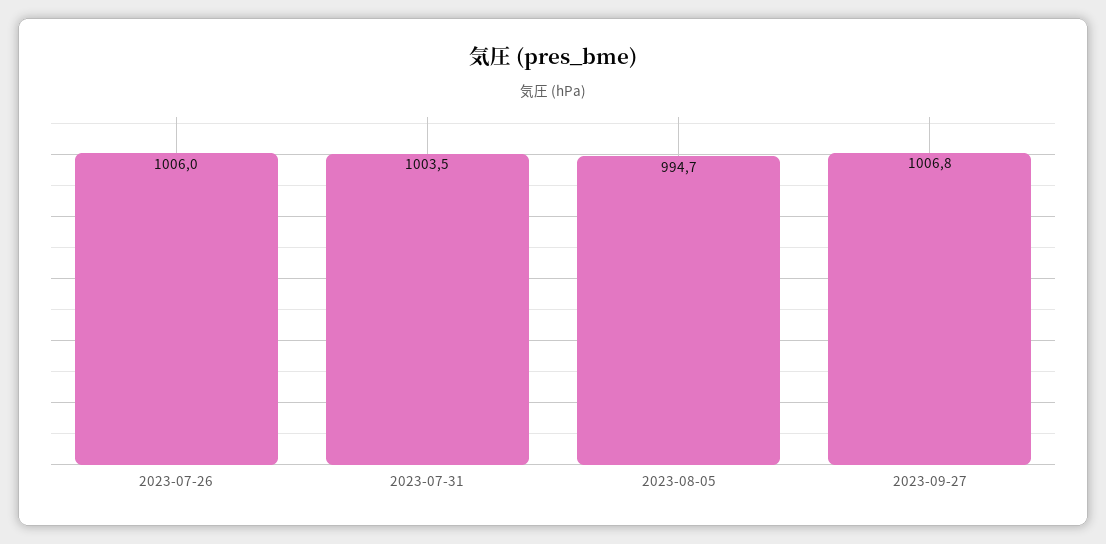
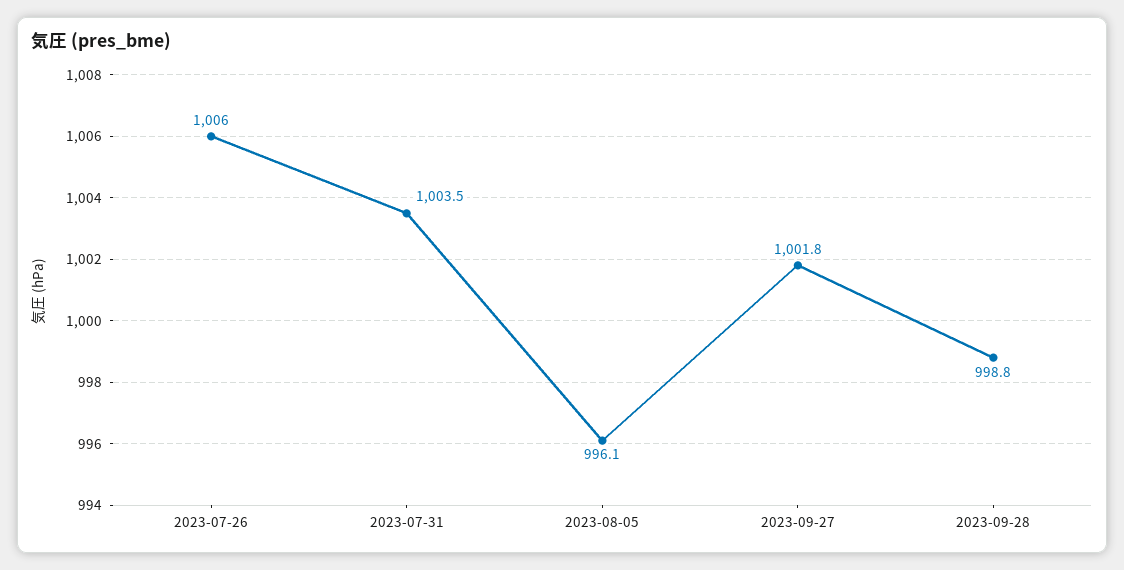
2023-08-05: 994.7 -> 996.1
2023-09-27: 1006.8 -> 1001.8
2023-09-28: none -> 998.8

